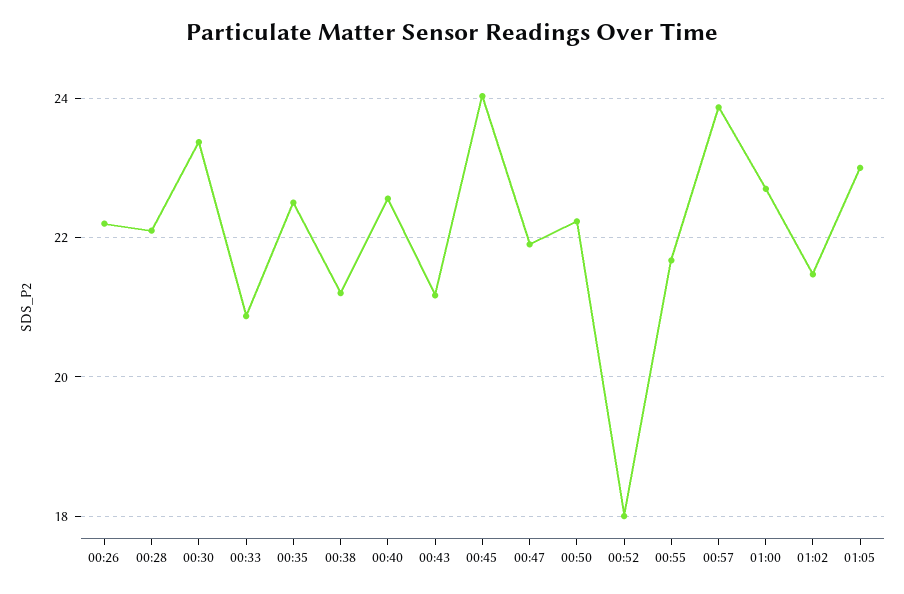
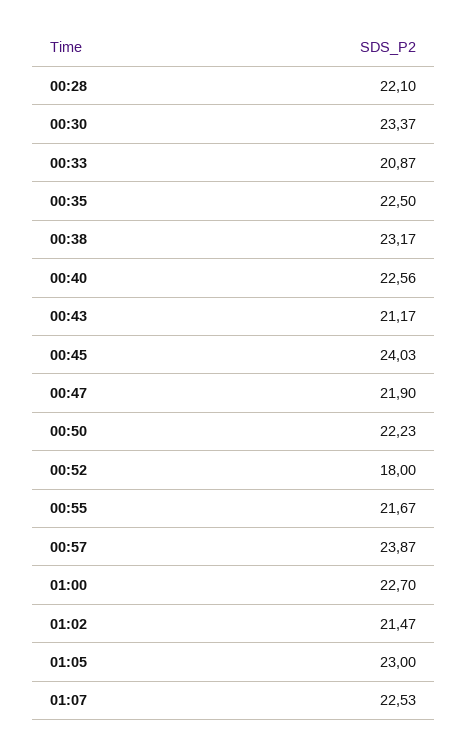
00:26: 22.2 -> none
00:38: 21.2 -> 23.17
01:07: none -> 22.53

